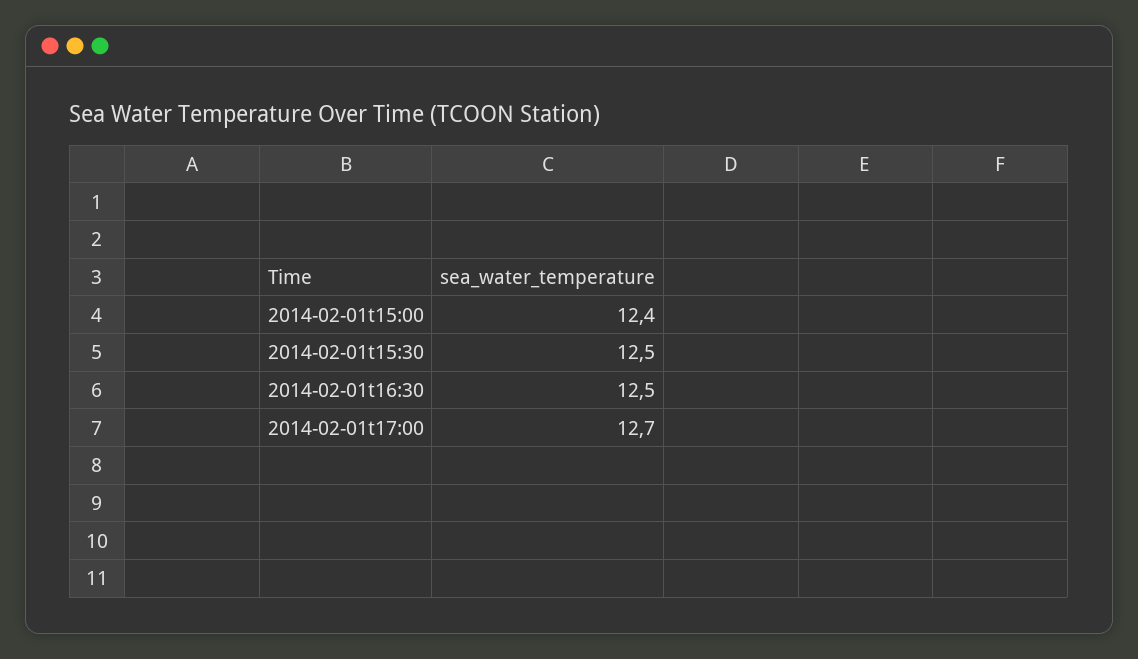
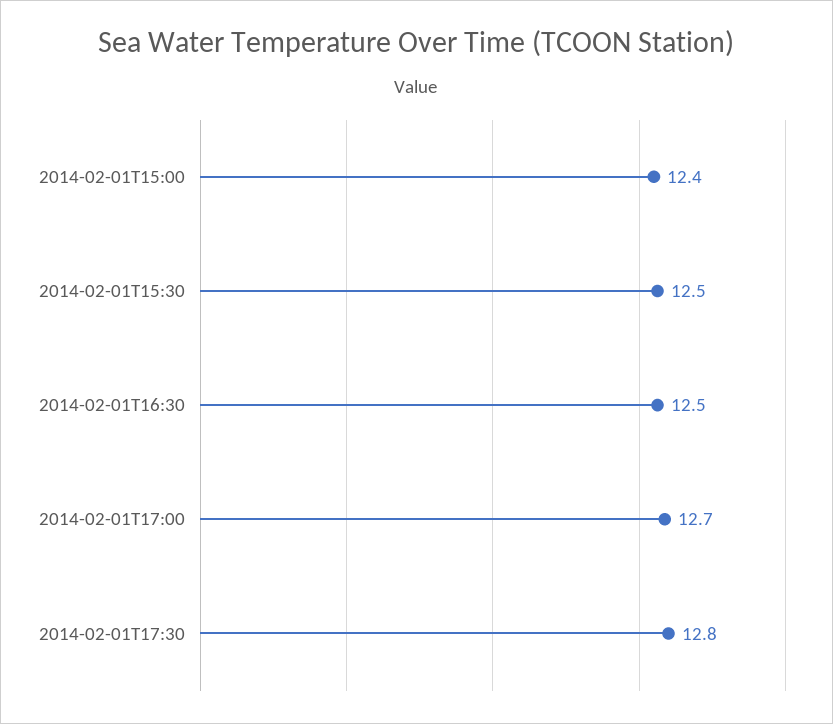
2014-02-01T17:30: none -> 12.8

